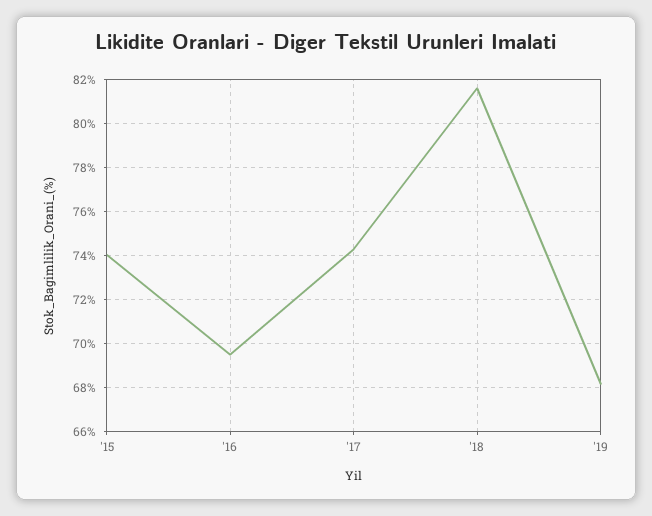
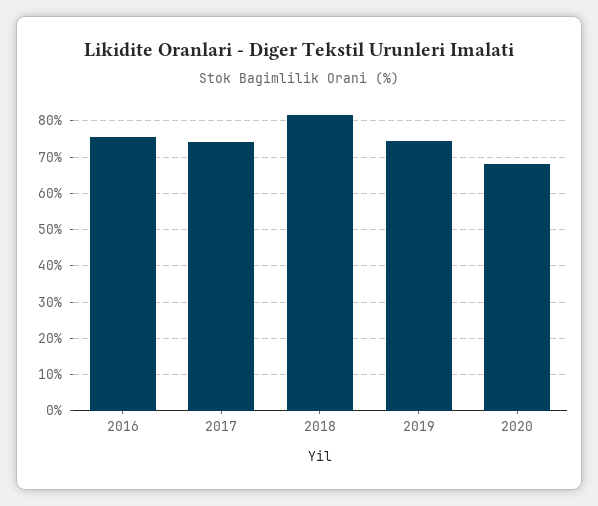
'15: 74 -> none
'16: 69.5 -> 76
'19: 68 -> 74
2020: none -> 68

